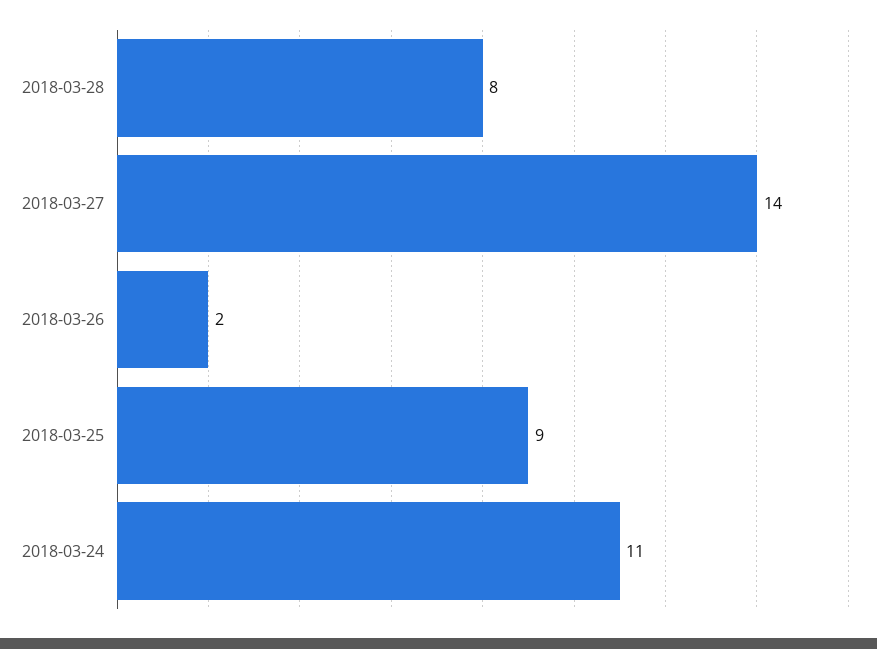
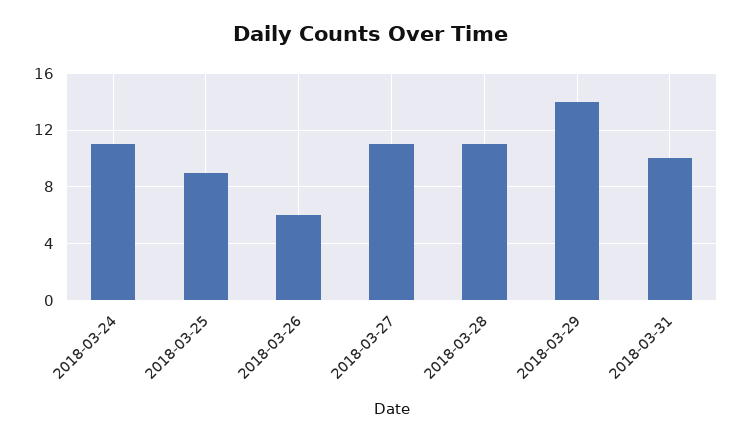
2018-03-28: 8 -> 11
2018-03-27: 14 -> 11
2018-03-26: 2 -> 6
2018-03-29: none -> 14
2018-03-31: none -> 10

